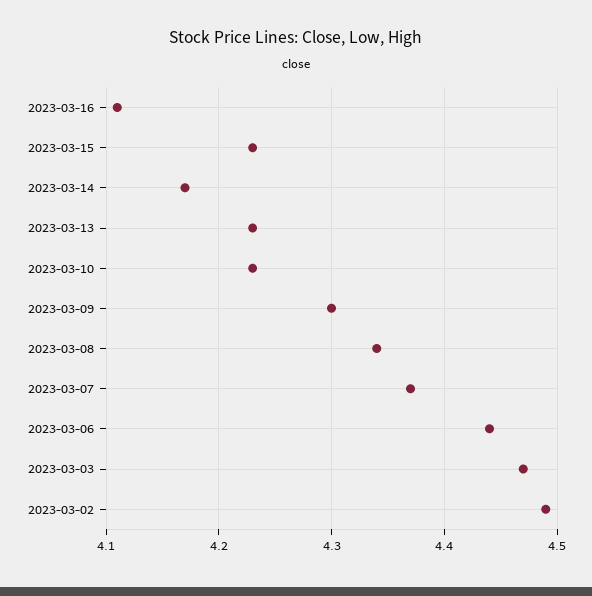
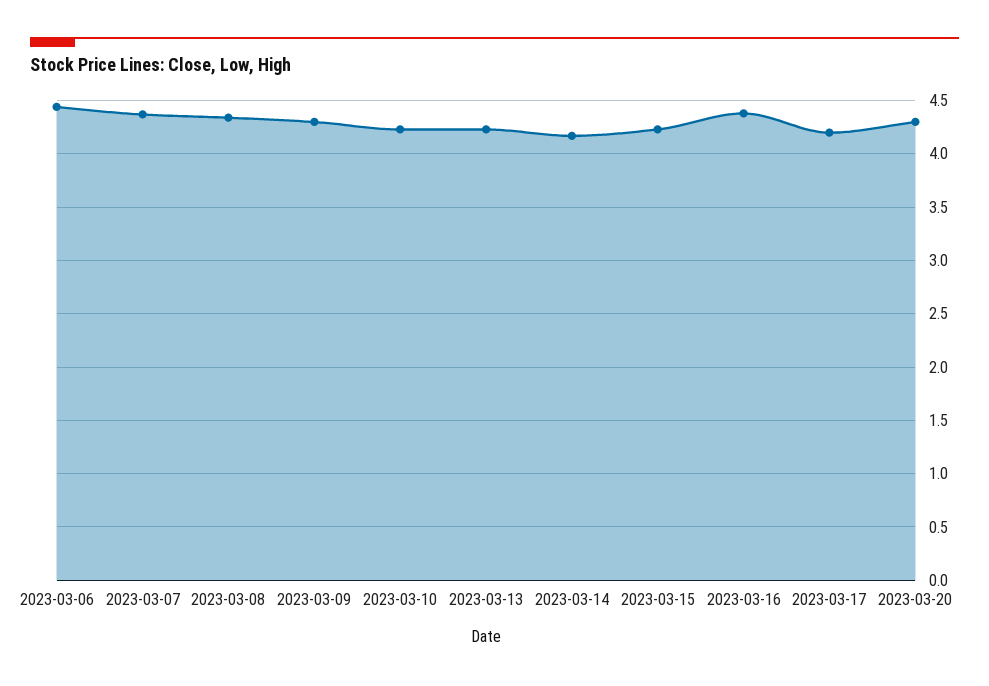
2023-03-16: 4.11 -> 4.4
2023-03-03: 4.47 -> none
2023-03-02: 4.49 -> none
2023-03-17: none -> 4.2
2023-03-20: none -> 4.3

